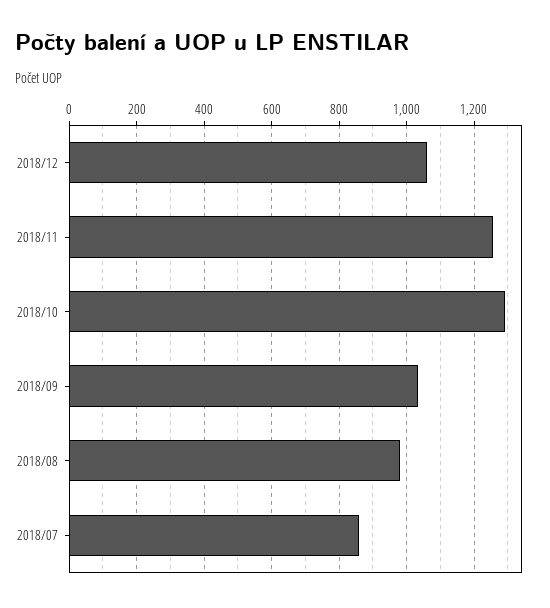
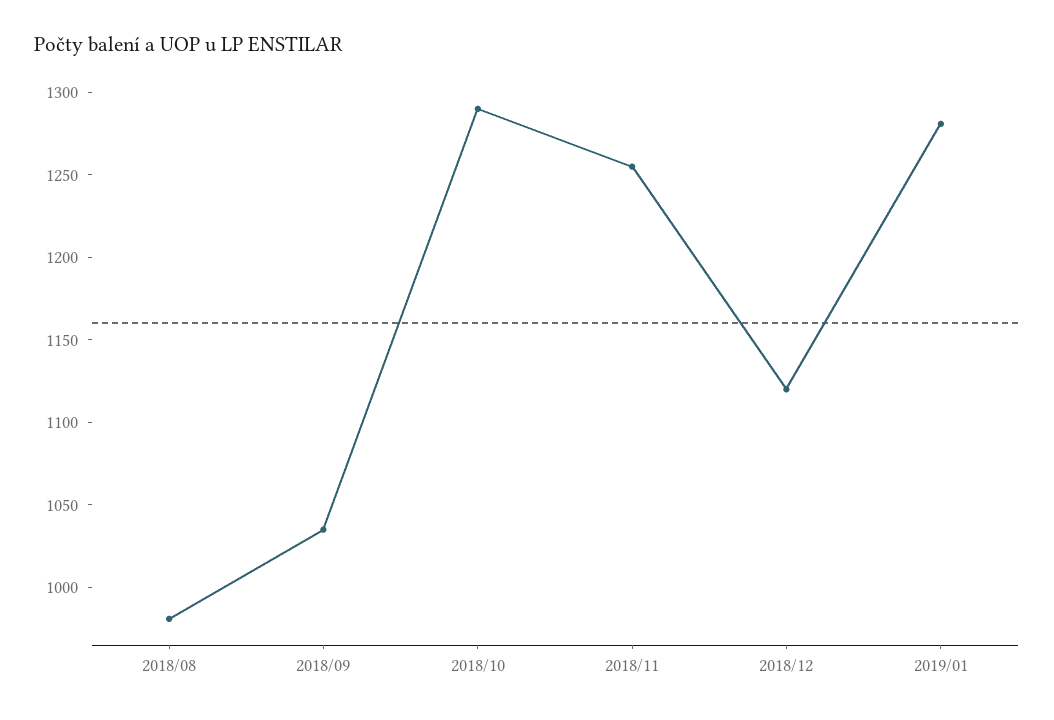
2018/12: 1060 -> 1120
2018/07: 860 -> none
2019/01: none -> 1280

